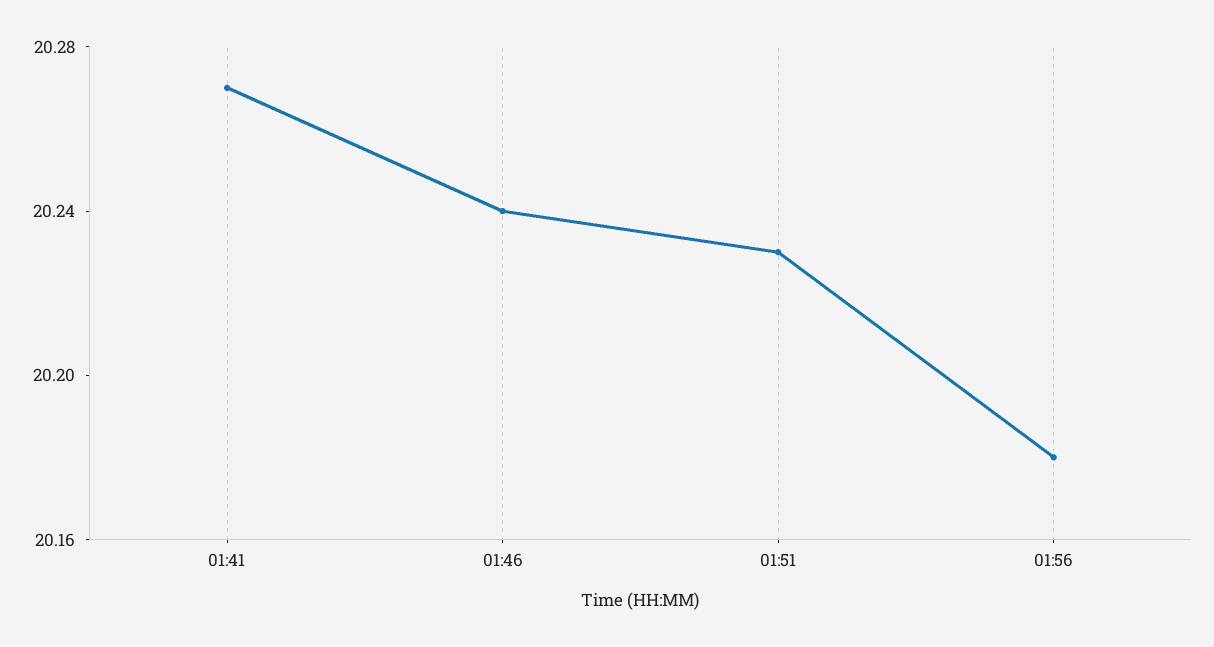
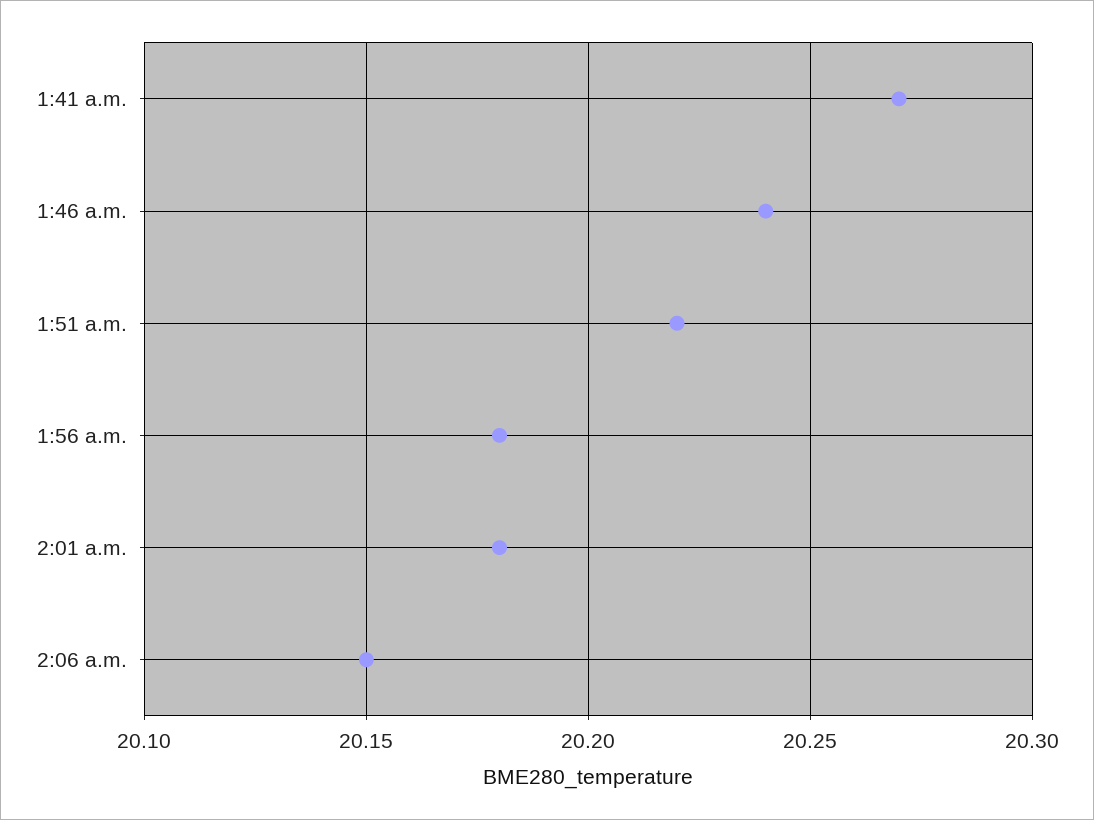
01:51: 20.23 -> 20.22
2:01 a.m.: none -> 20.18
2:06 a.m.: none -> 20.15

